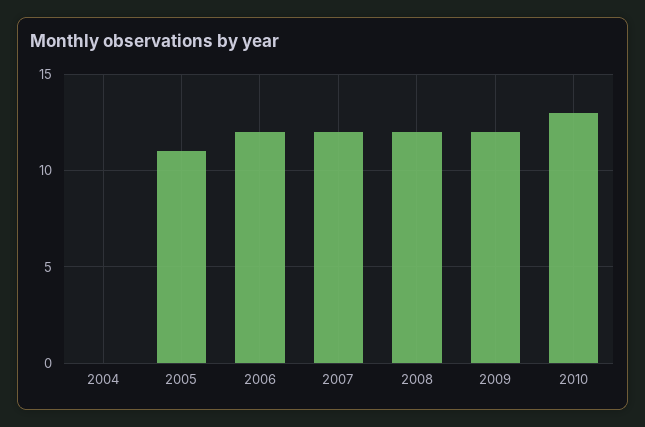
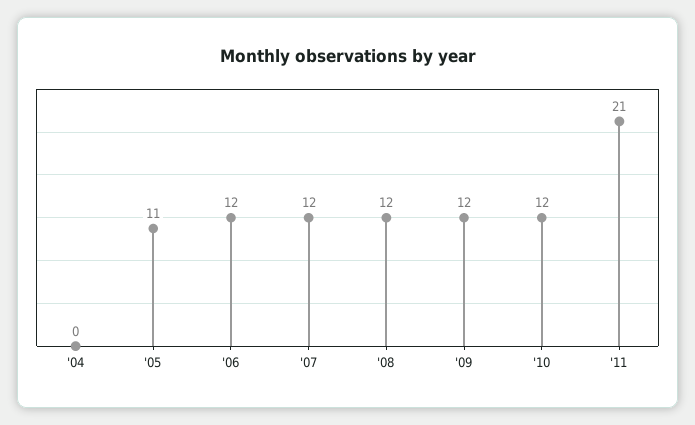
2010: 13 -> 12
'11: none -> 21

